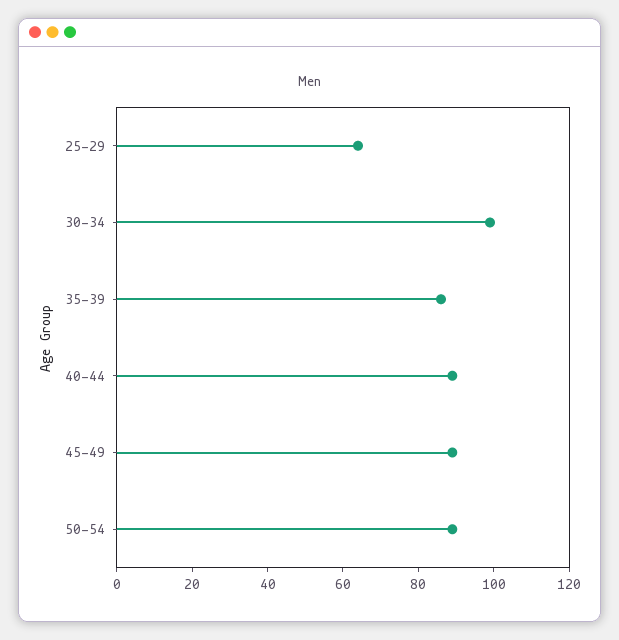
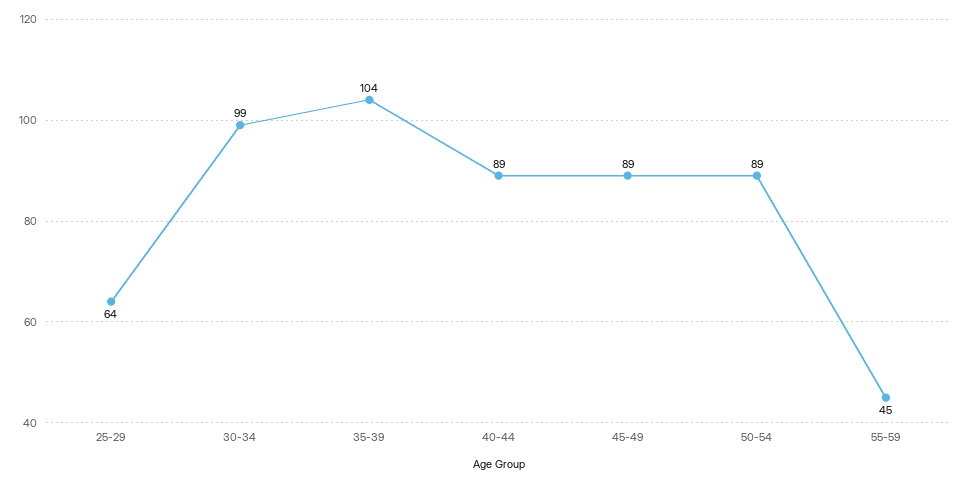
35-39: 85 -> 104
55-59: none -> 45

